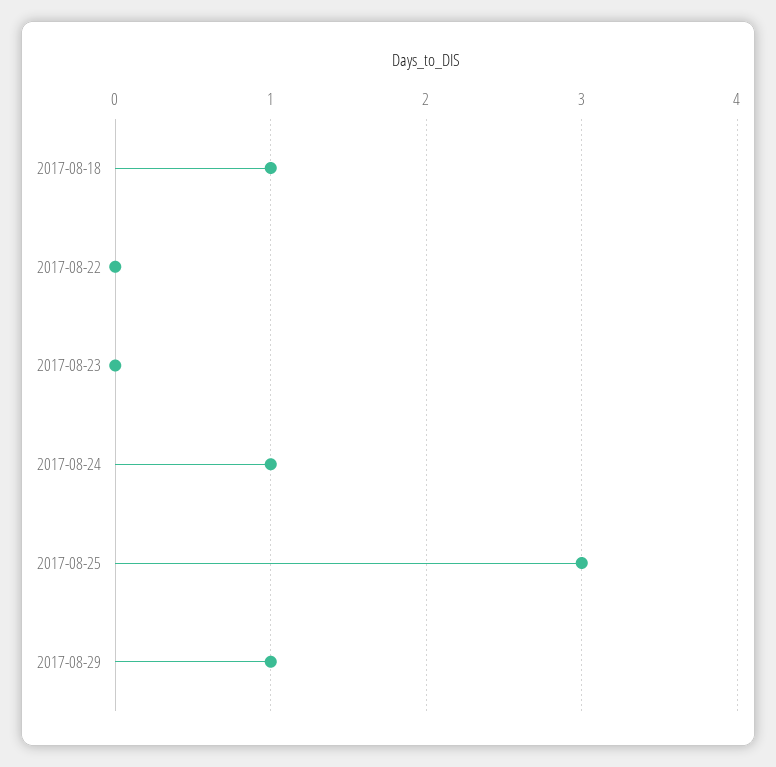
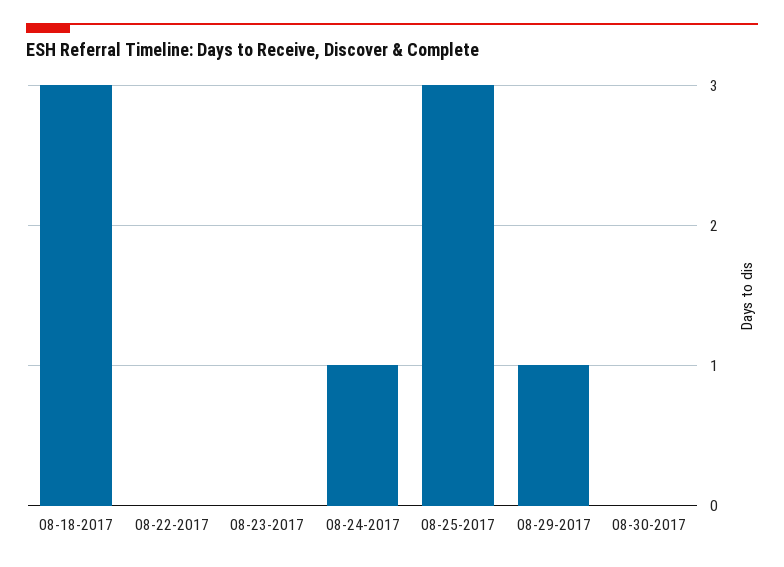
2017-08-18: 1 -> 3
08-30-2017: none -> 0

